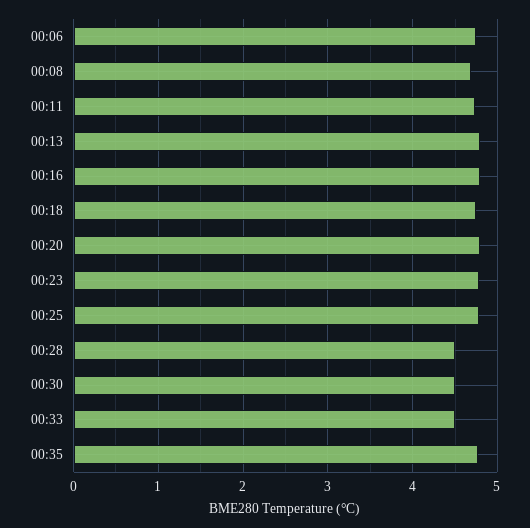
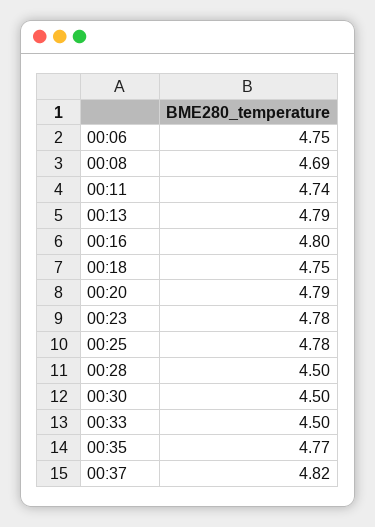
00:37: none -> 4.82

